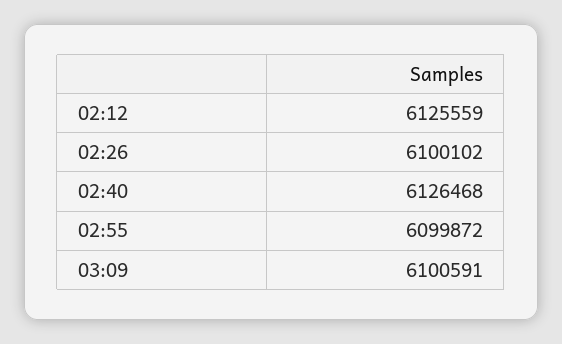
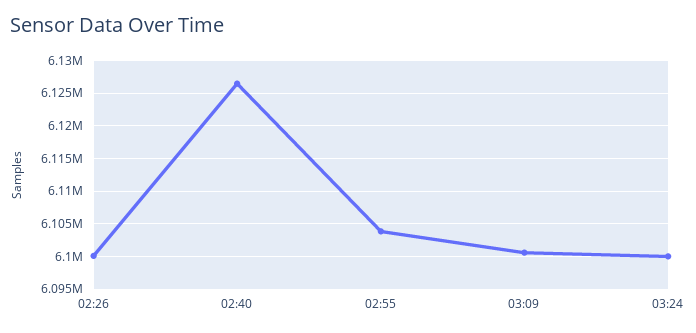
02:12: 6125559 -> none
02:55: 6099872 -> 6104000
03:24: none -> 6100000

